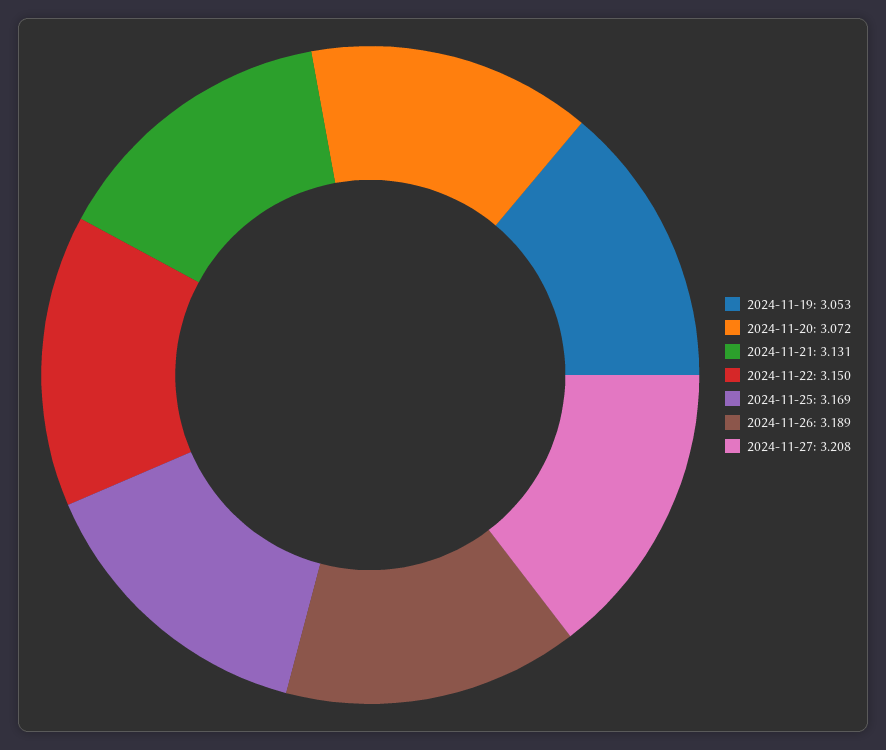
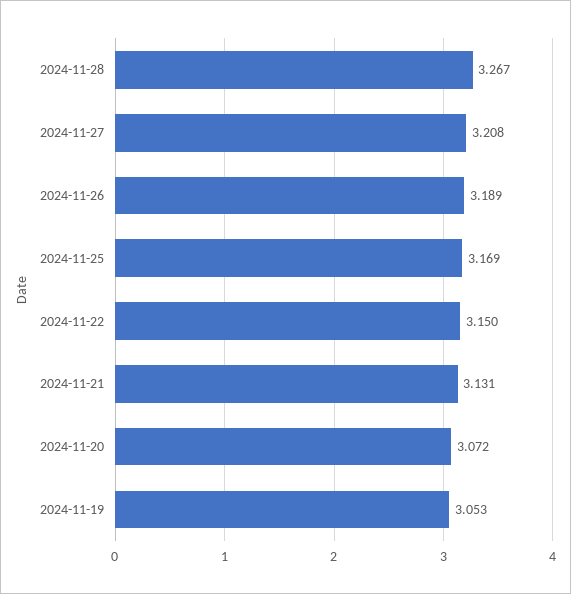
2024-11-28: none -> 3.267

